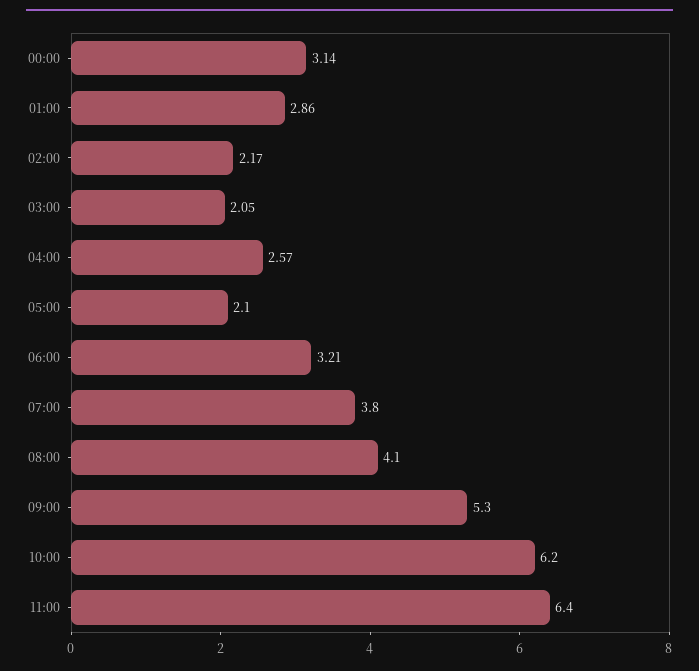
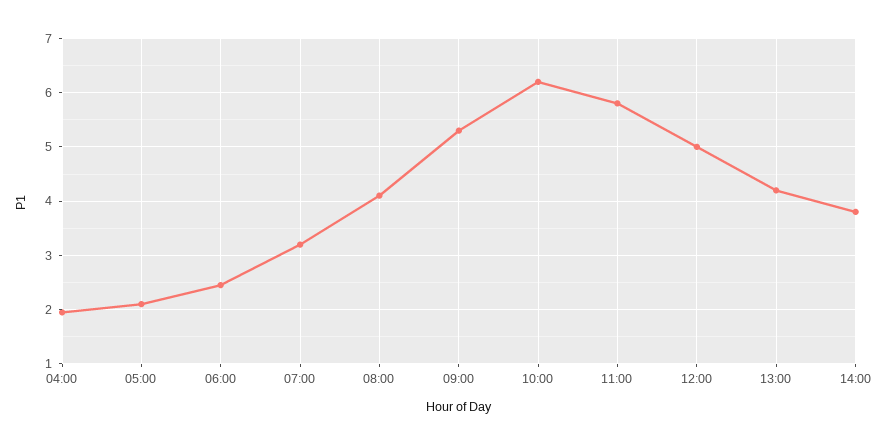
00:00: 3.14 -> none
01:00: 2.86 -> none
02:00: 2.17 -> none
03:00: 2.05 -> none
04:00: 2.57 -> 2
06:00: 3.21 -> 2.4
07:00: 3.8 -> 3.2
11:00: 6.4 -> 5.8
12:00: none -> 5
13:00: none -> 4.2
14:00: none -> 3.8

